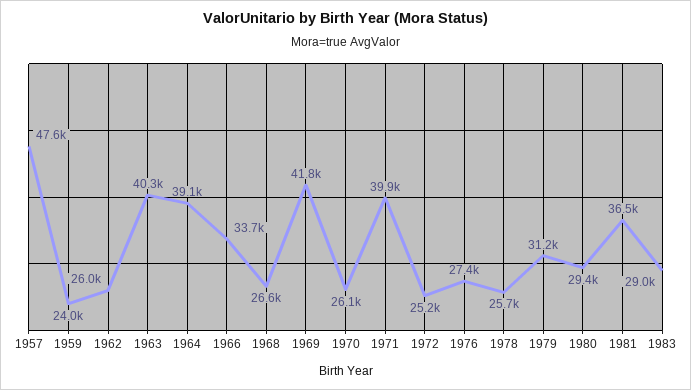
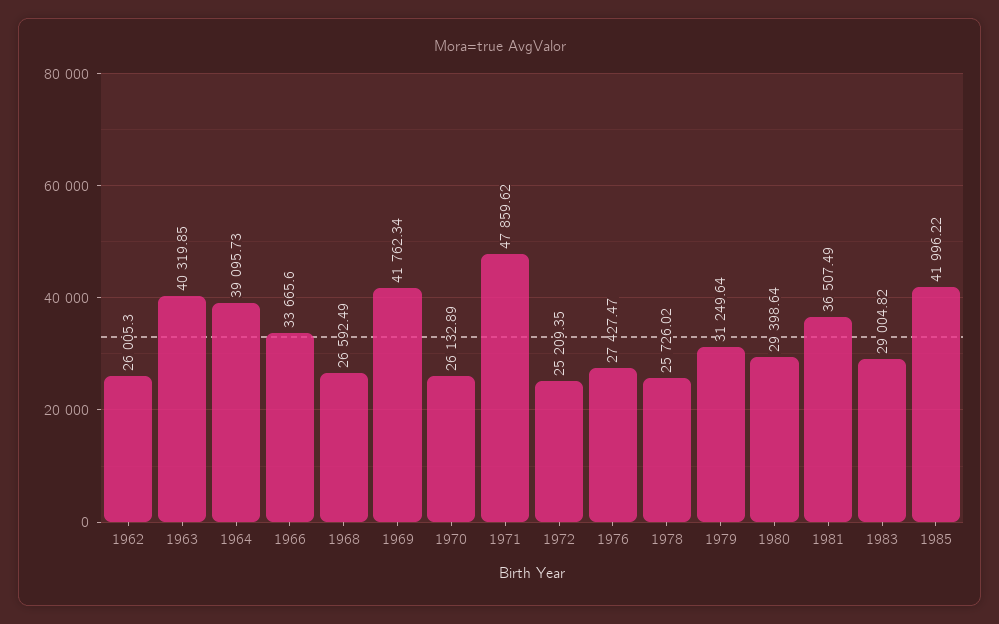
1957: 47600 -> none
1959: 24000 -> none
1971: 39900 -> 47859.62
1985: none -> 41996.22

